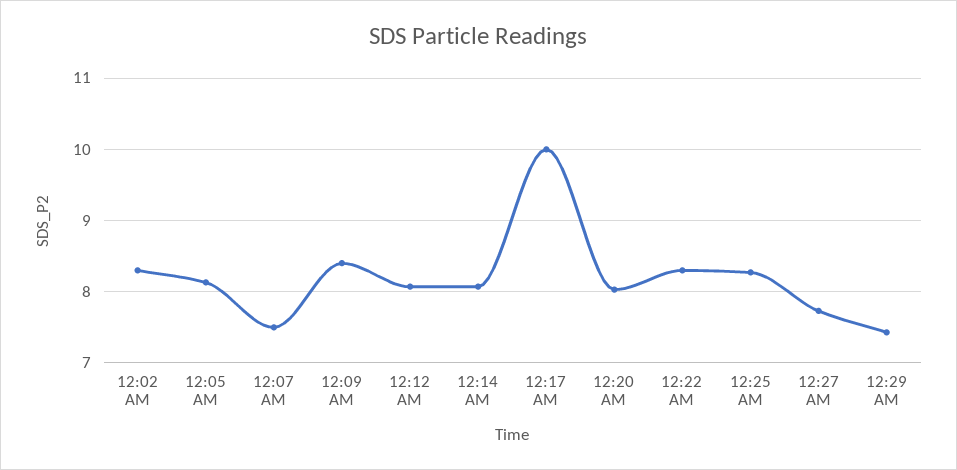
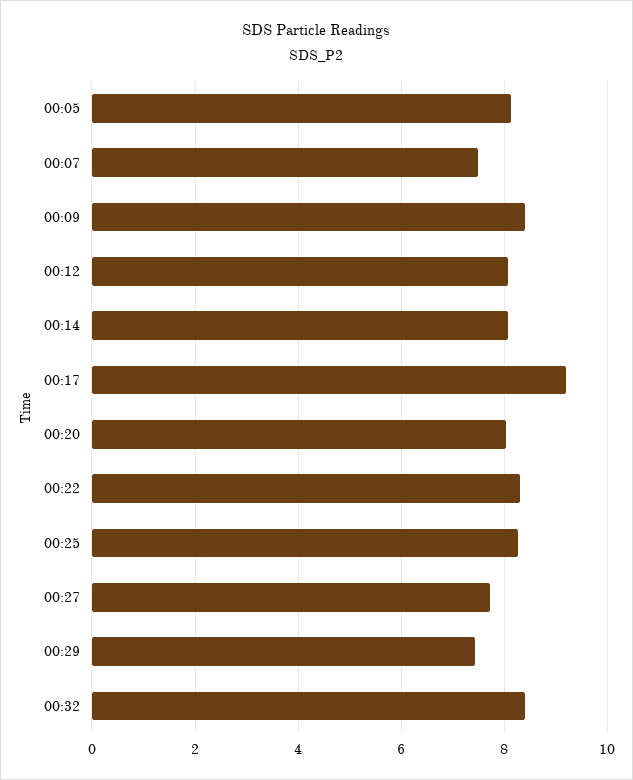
12:02 AM: 8.3 -> none
12:17 AM: 10 -> 9.2
00:32: none -> 8.4

